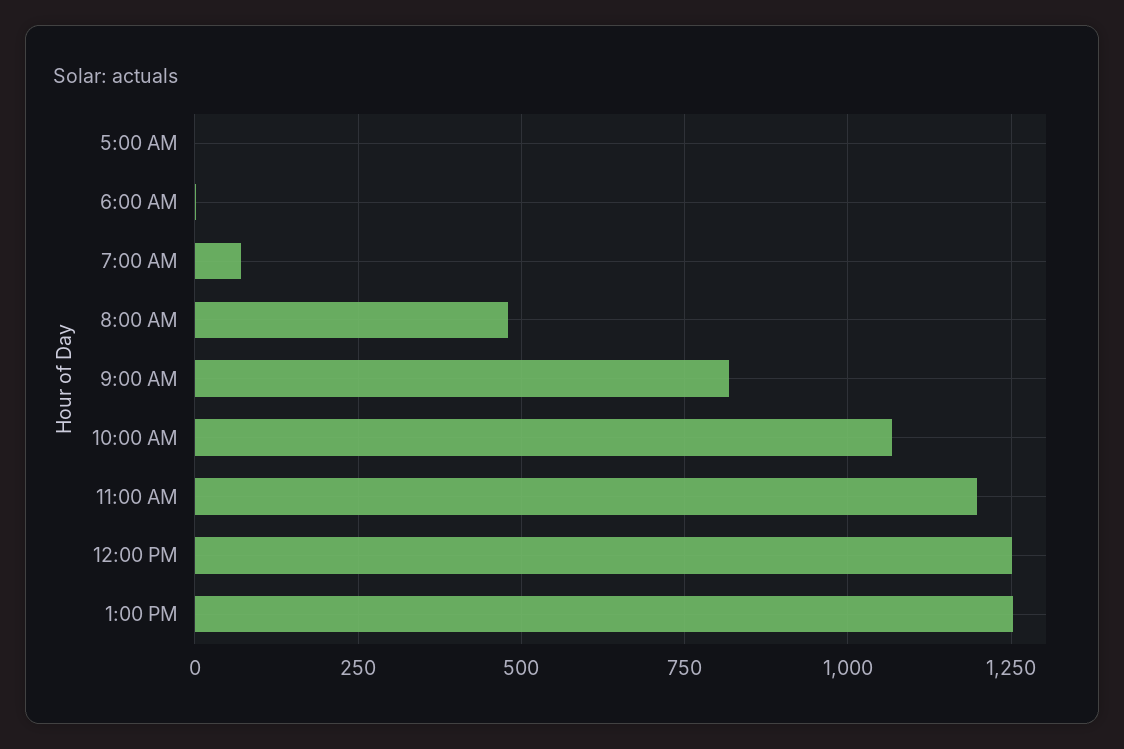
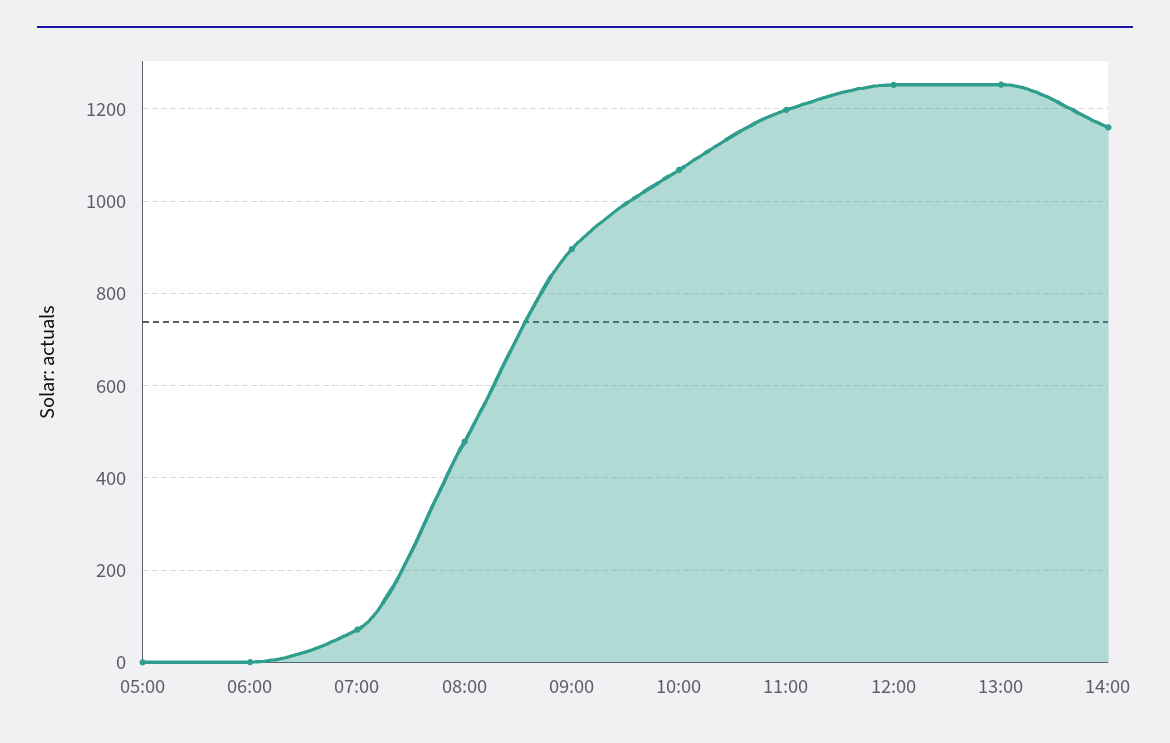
9:00 AM: 825 -> 900
14:00: none -> 1160

